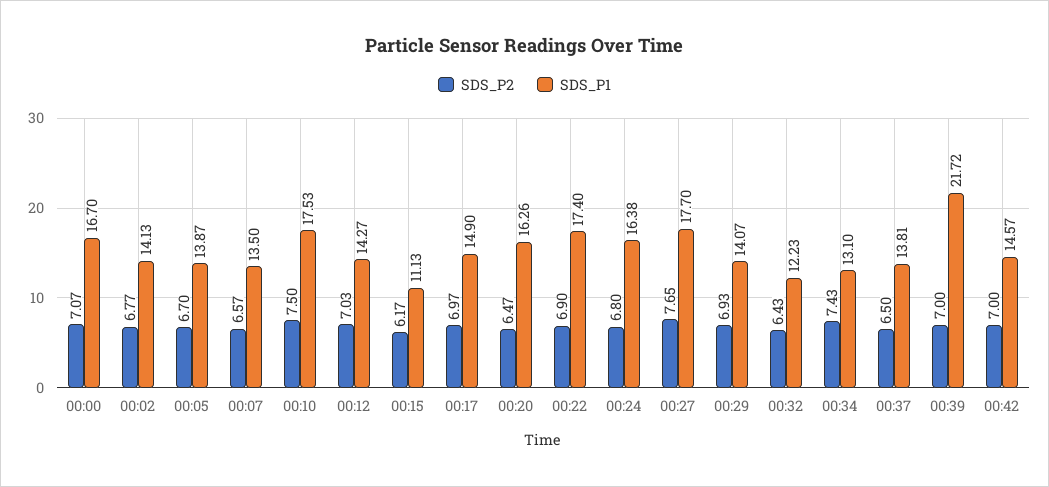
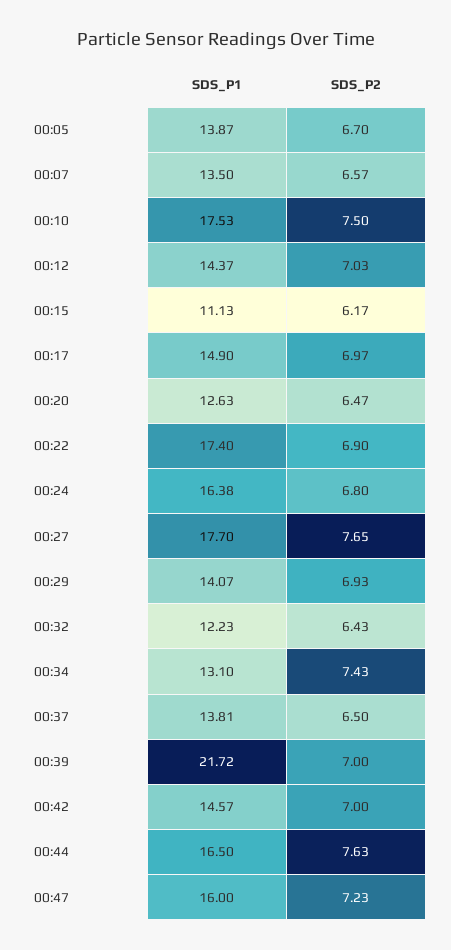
SDS_P2, 00:00: 7.07 -> none
SDS_P1, 00:00: 16.7 -> none
SDS_P2, 00:02: 6.77 -> none
SDS_P1, 00:02: 14.13 -> none
SDS_P1, 00:12: 14.27 -> 14.37
SDS_P1, 00:20: 16.26 -> 12.63
SDS_P1, 00:44: none -> 16.5
SDS_P2, 00:44: none -> 7.63
SDS_P1, 00:47: none -> 16
SDS_P2, 00:47: none -> 7.23

